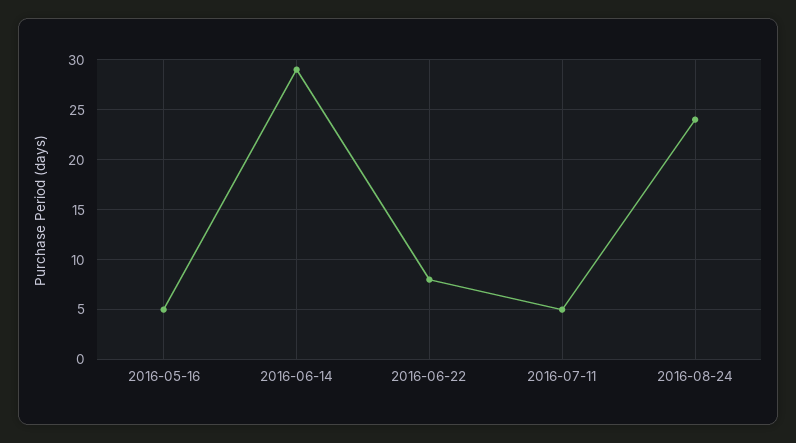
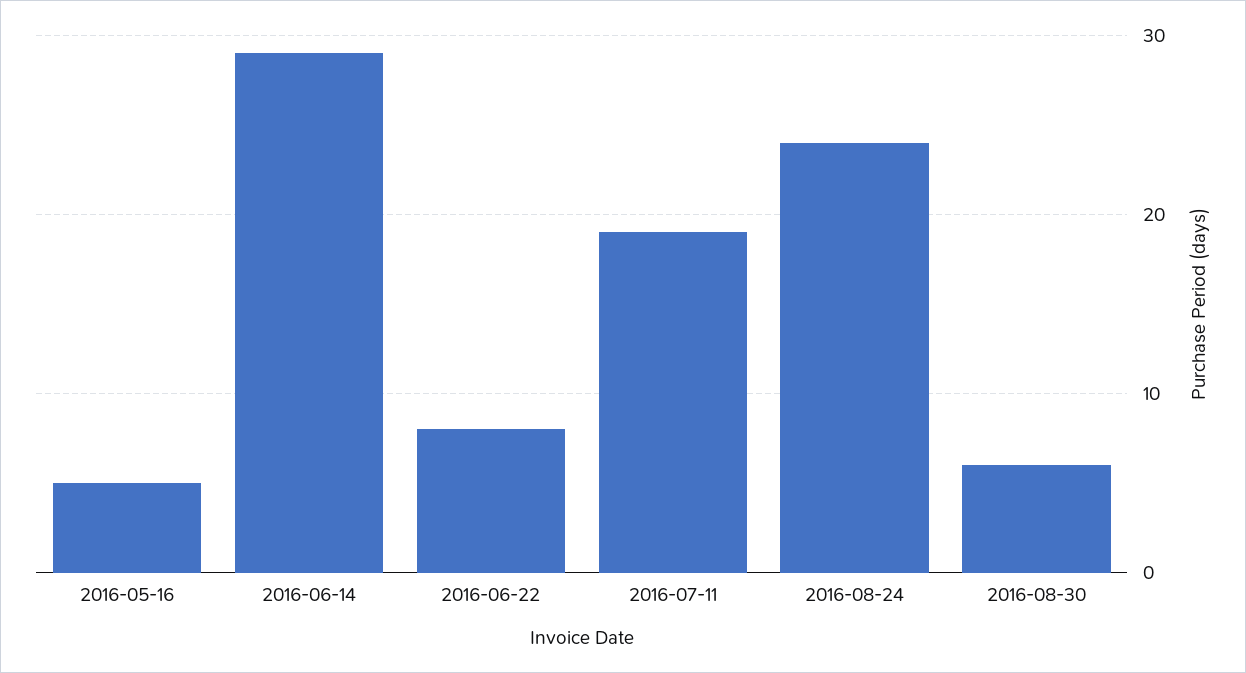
2016-07-11: 5 -> 19
2016-08-30: none -> 6

